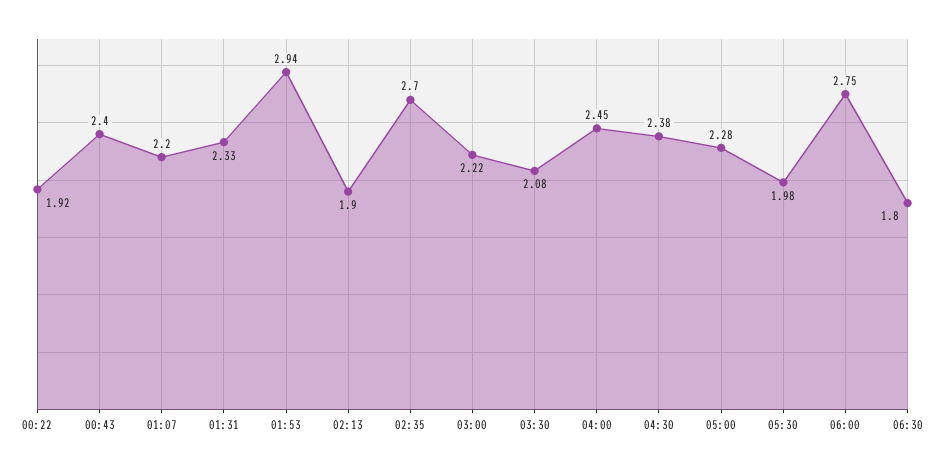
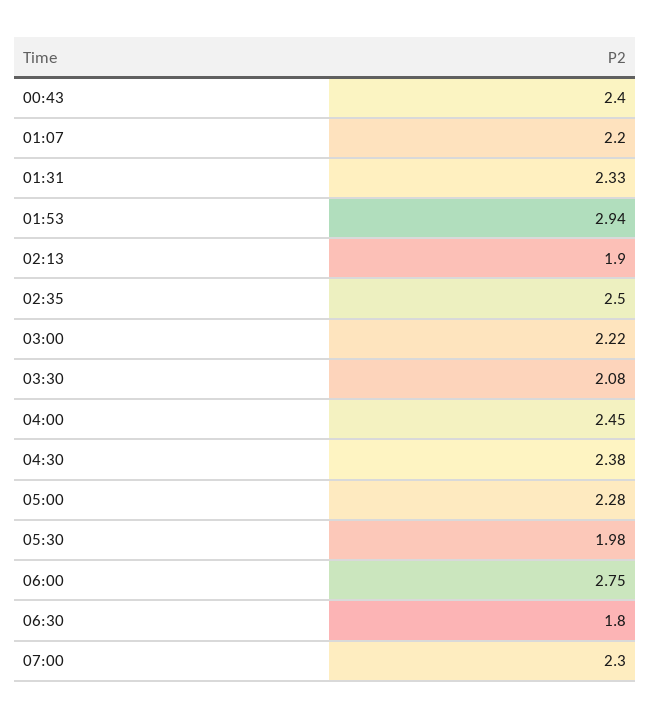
00:22: 1.92 -> none
02:35: 2.7 -> 2.5
07:00: none -> 2.3

